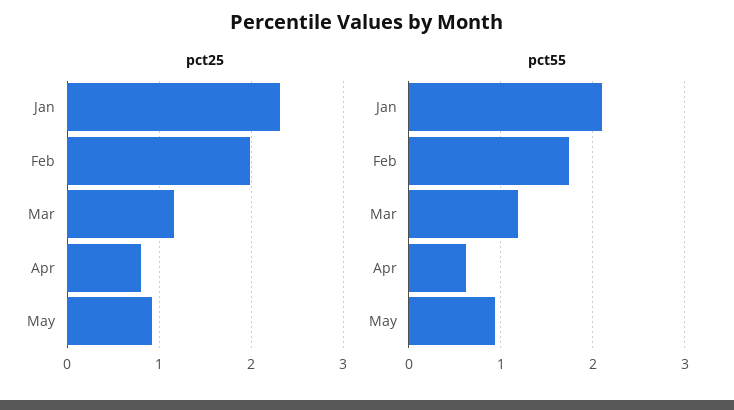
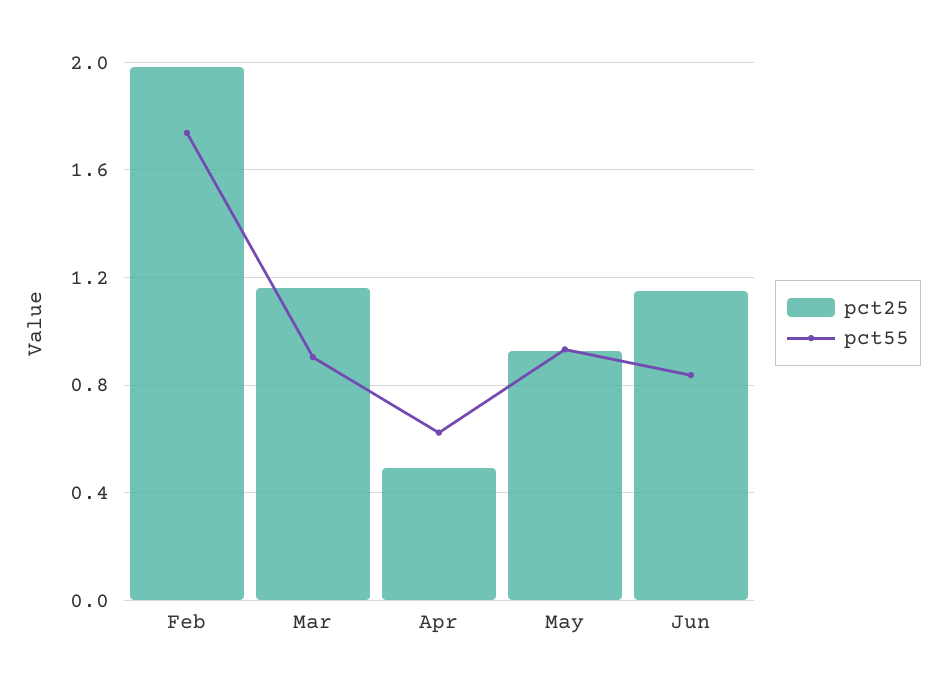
pct25, Jan: 2.3 -> none
pct25, Apr: 0.8 -> 0.5
pct55, Jan: 2.1 -> none
pct55, Mar: 1.2 -> 0.9
pct25, Jun: none -> 1.15
pct55, Jun: none -> 0.85

